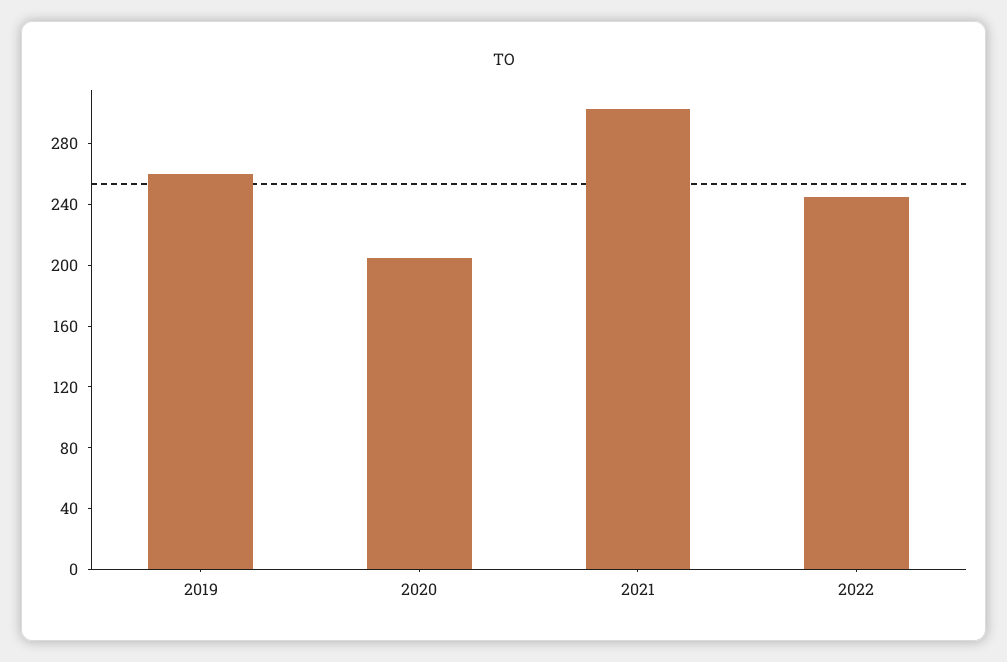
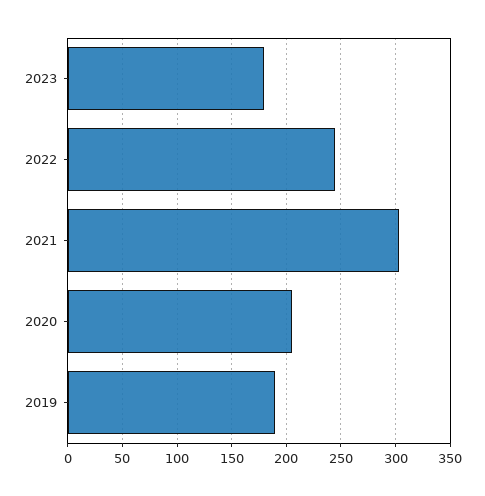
2019: 260 -> 190
2023: none -> 180

